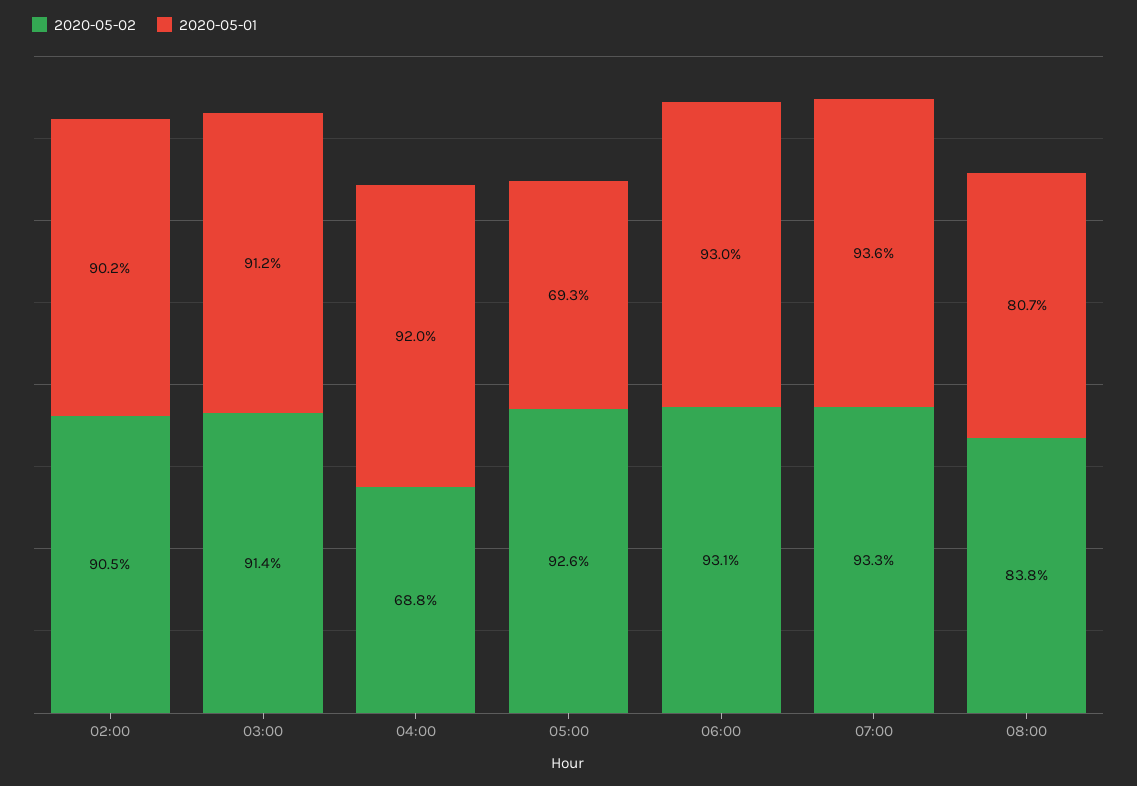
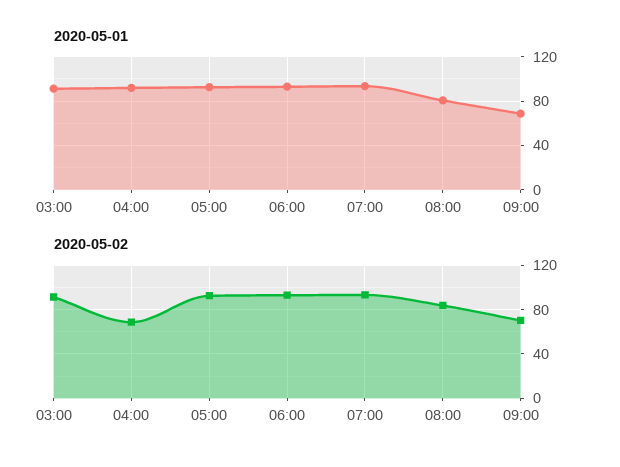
2020-05-02, 02:00: 90.5 -> none
2020-05-01, 02:00: 90.2 -> none
2020-05-01, 05:00: 69.3 -> 90
2020-05-01, 09:00: none -> 70
2020-05-02, 09:00: none -> 70

